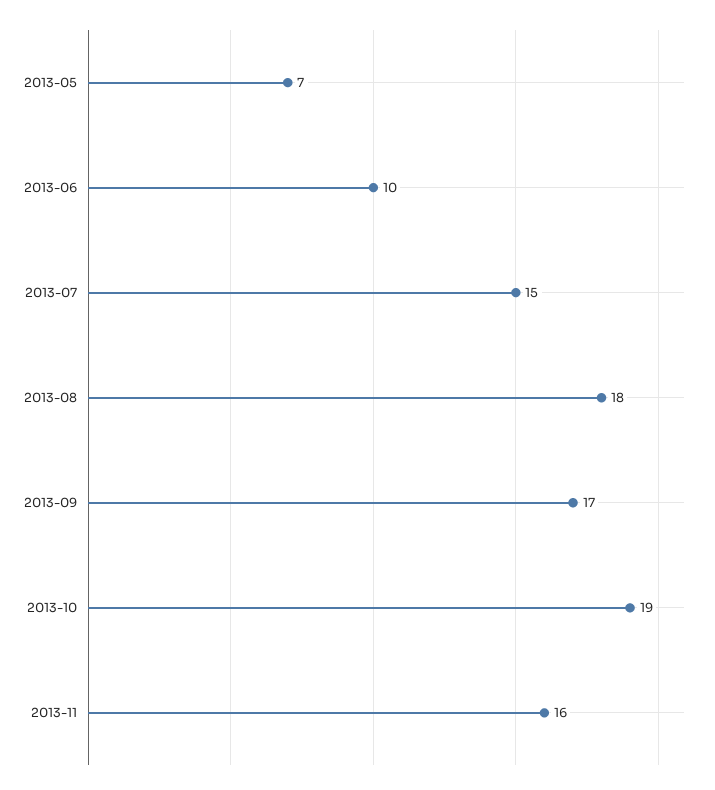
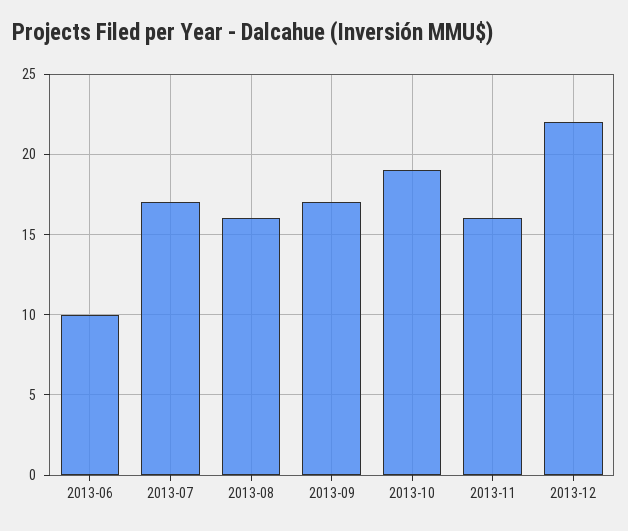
2013-05: 7 -> none
2013-07: 15 -> 17
2013-08: 18 -> 16
2013-12: none -> 22

